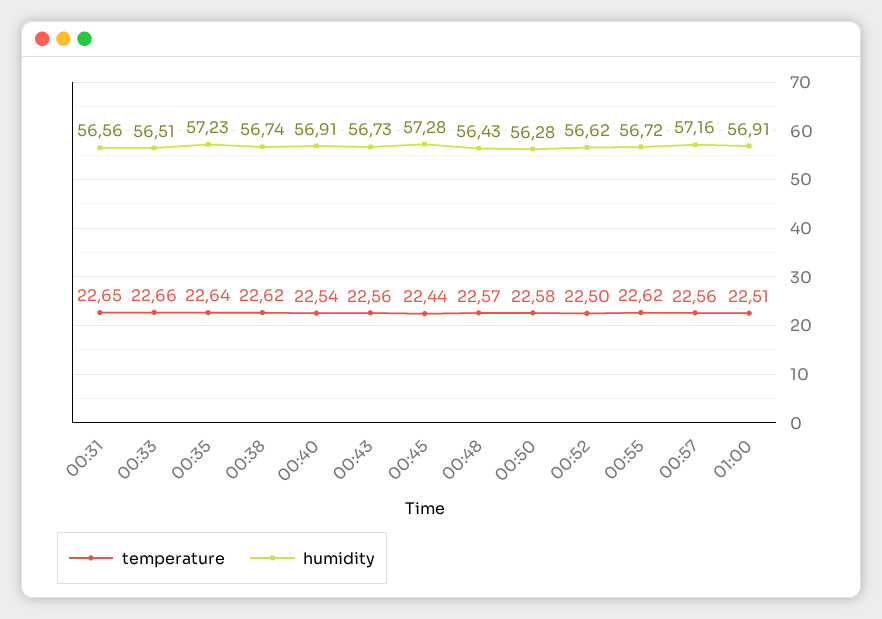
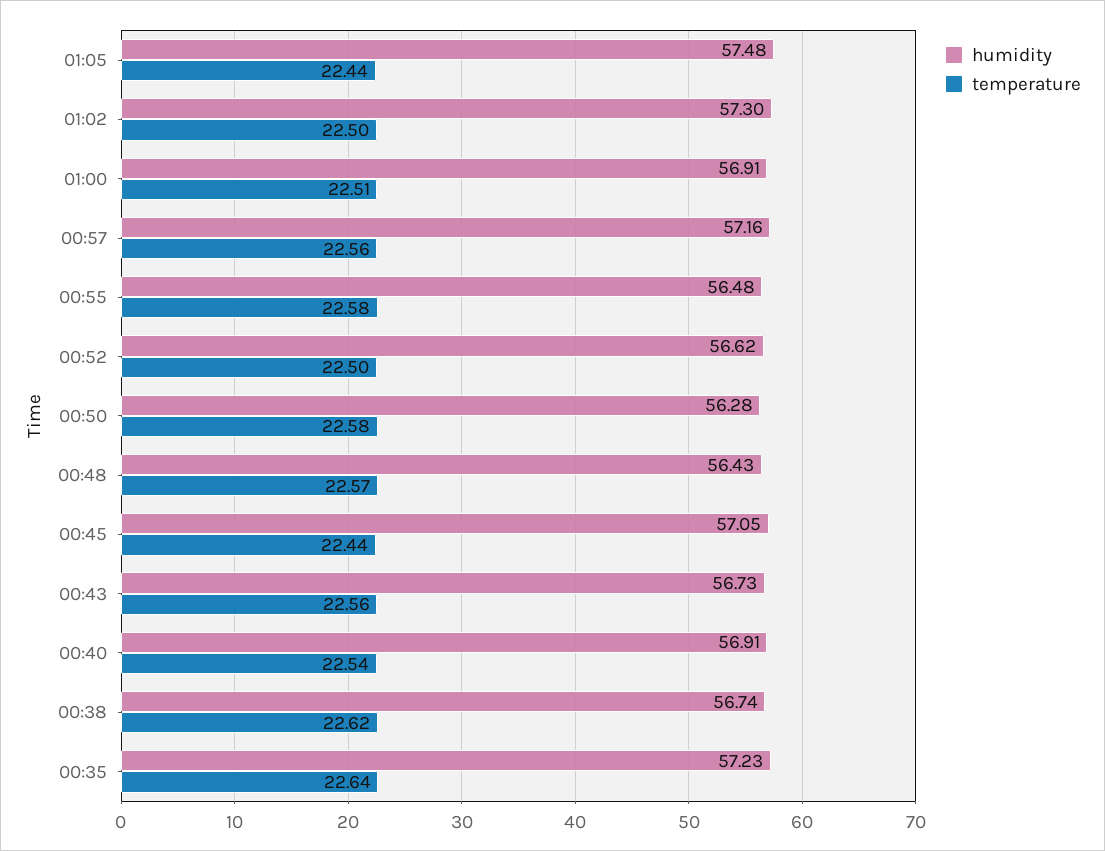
temperature, 00:31: 22.65 -> none
humidity, 00:31: 56.56 -> none
temperature, 00:33: 22.66 -> none
humidity, 00:33: 56.51 -> none
humidity, 00:45: 57.28 -> 57.05
temperature, 00:55: 22.62 -> 22.58
humidity, 00:55: 56.72 -> 56.48
humidity, 01:05: none -> 57.48
temperature, 01:05: none -> 22.44
humidity, 01:02: none -> 57.3
temperature, 01:02: none -> 22.5

